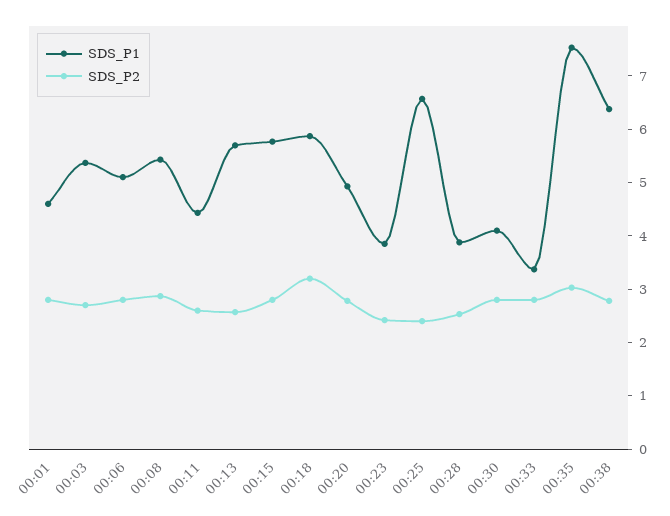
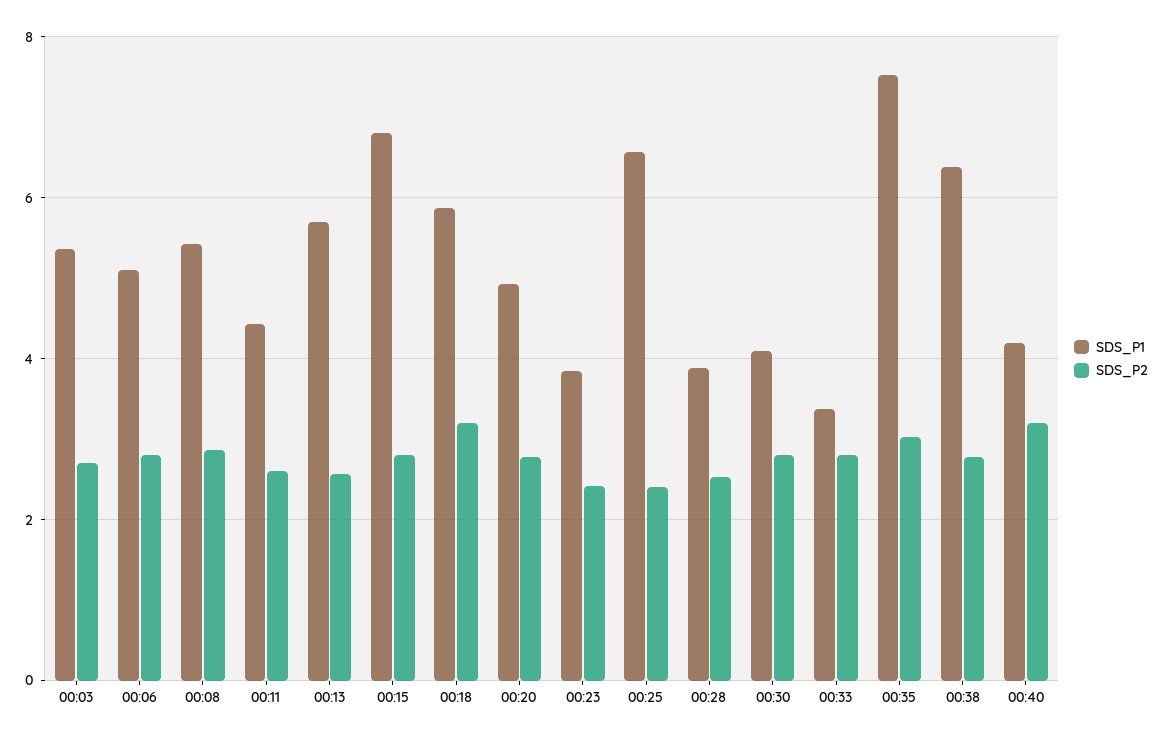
SDS_P1, 00:01: 4.6 -> none
SDS_P2, 00:01: 2.8 -> none
SDS_P1, 00:15: 5.8 -> 6.8
SDS_P1, 00:40: none -> 4.2
SDS_P2, 00:40: none -> 3.2

